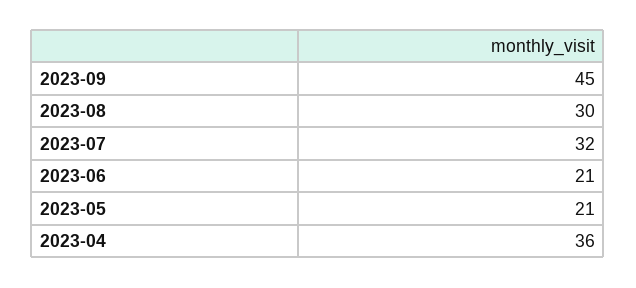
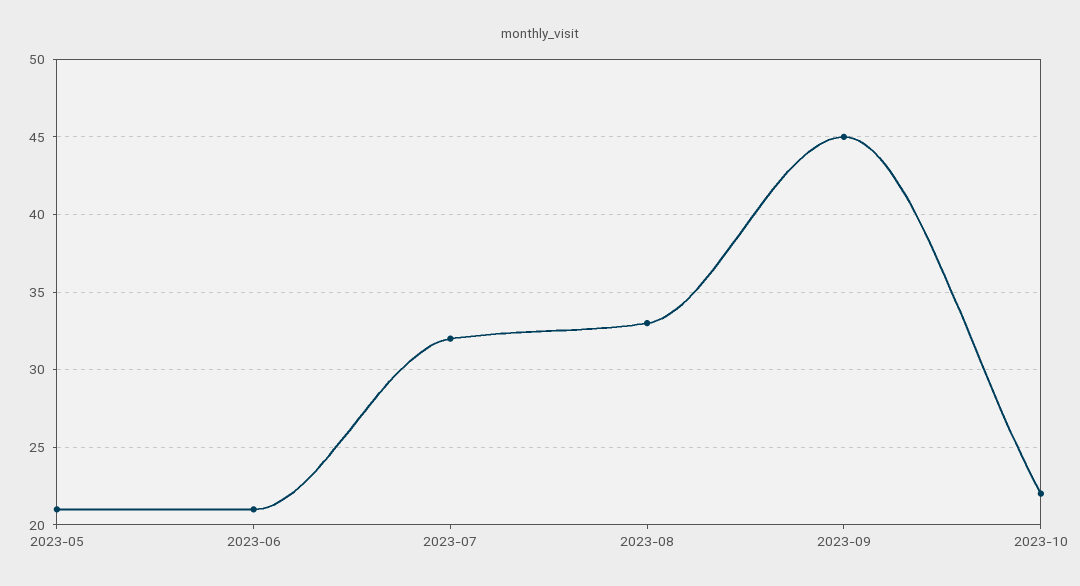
2023-08: 30 -> 33
2023-04: 36 -> none
2023-10: none -> 22

